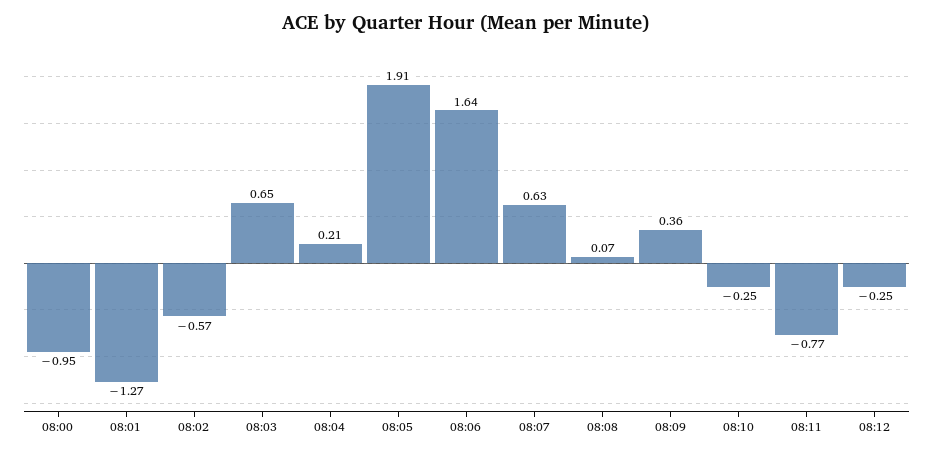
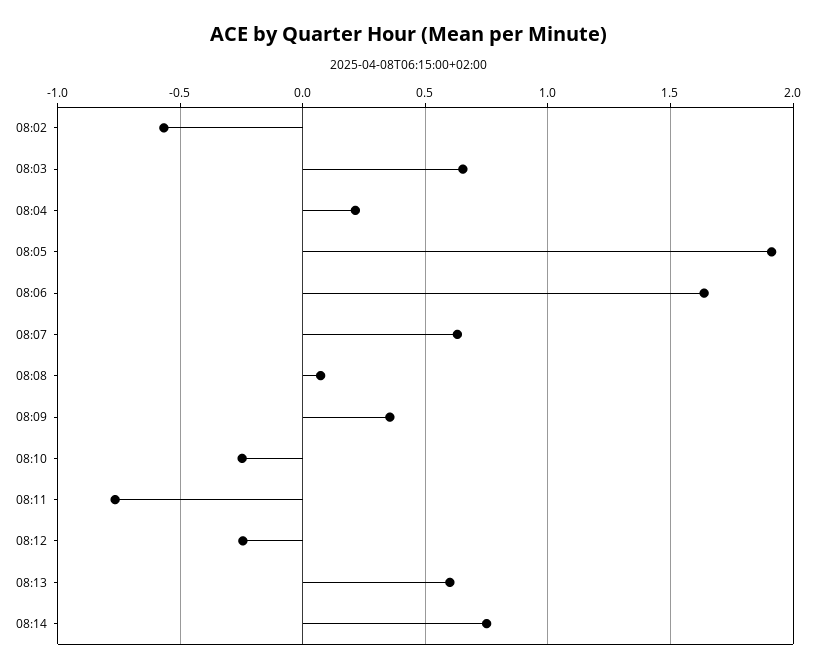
08:00: -0.95 -> none
08:01: -1.27 -> none
08:13: none -> 0.6
08:14: none -> 0.75

